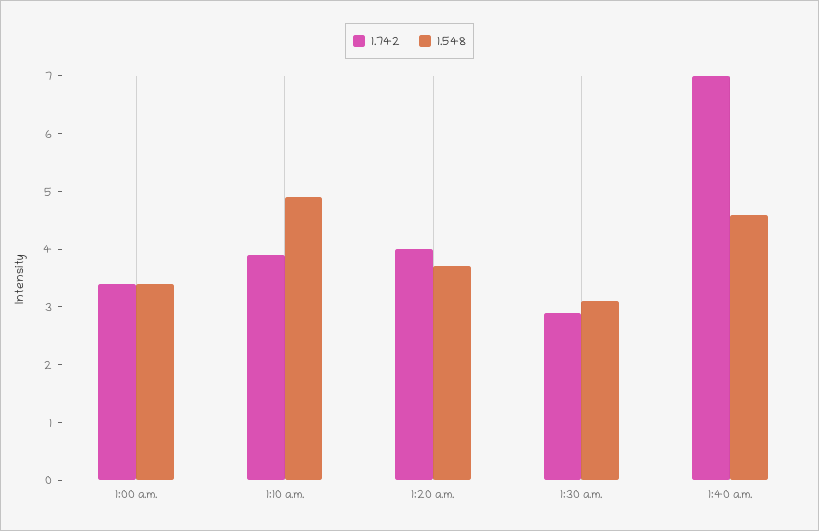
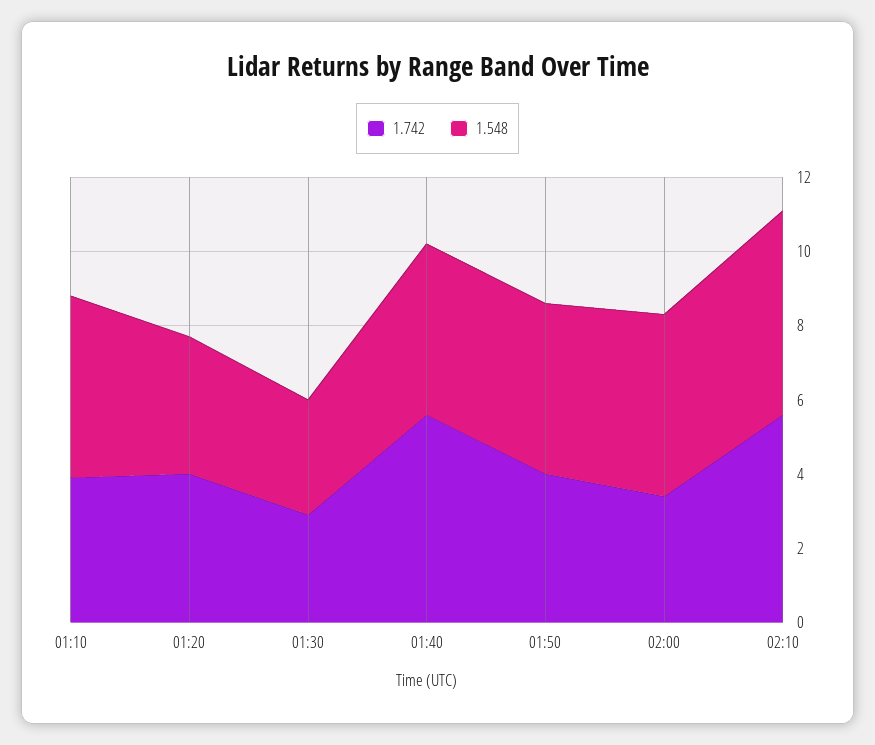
1.742, 1:00 a.m.: 3.5 -> none
1.548, 1:00 a.m.: 3.5 -> none
1.742, 1:40 a.m.: 7 -> 5.5
1.742, 01:50: none -> 4
1.548, 01:50: none -> 4.5
1.742, 02:00: none -> 3.5
1.548, 02:00: none -> 5
1.742, 02:10: none -> 5.5
1.548, 02:10: none -> 5.5

